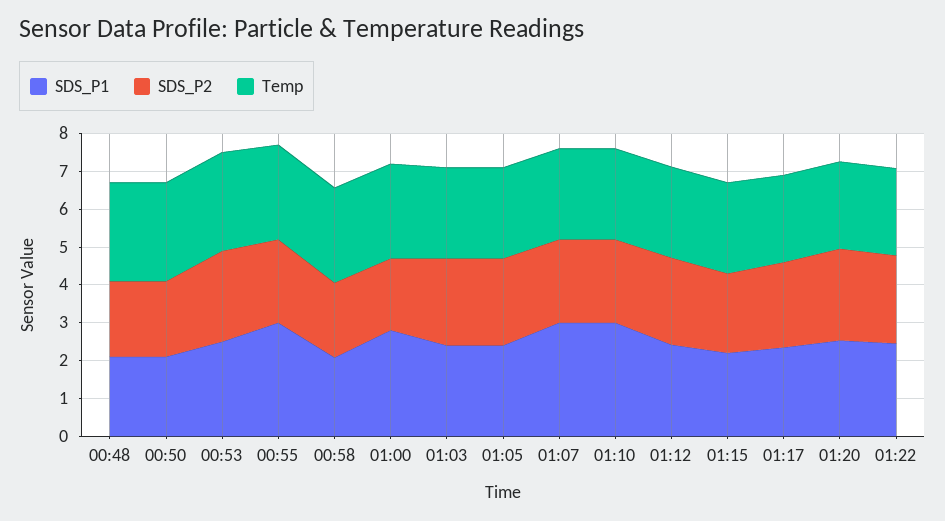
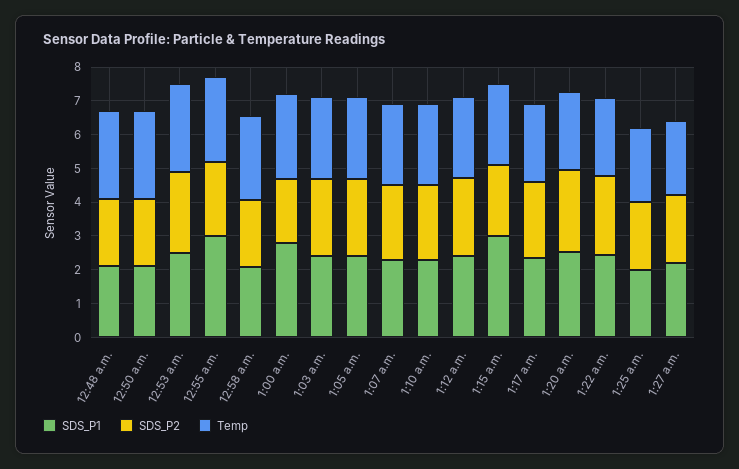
SDS_P1, 01:07: 3 -> 2.25
SDS_P1, 01:10: 3 -> 2.25
SDS_P1, 01:15: 2.25 -> 3
SDS_P1, 1:25 a.m.: none -> 2
SDS_P2, 1:25 a.m.: none -> 2
Temp, 1:25 a.m.: none -> 2.25
SDS_P1, 1:27 a.m.: none -> 2.25
SDS_P2, 1:27 a.m.: none -> 2
Temp, 1:27 a.m.: none -> 2.25

